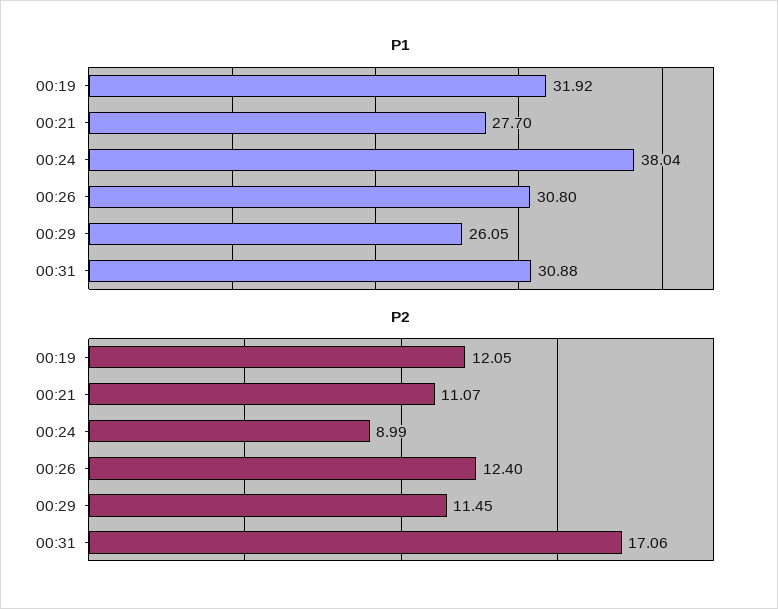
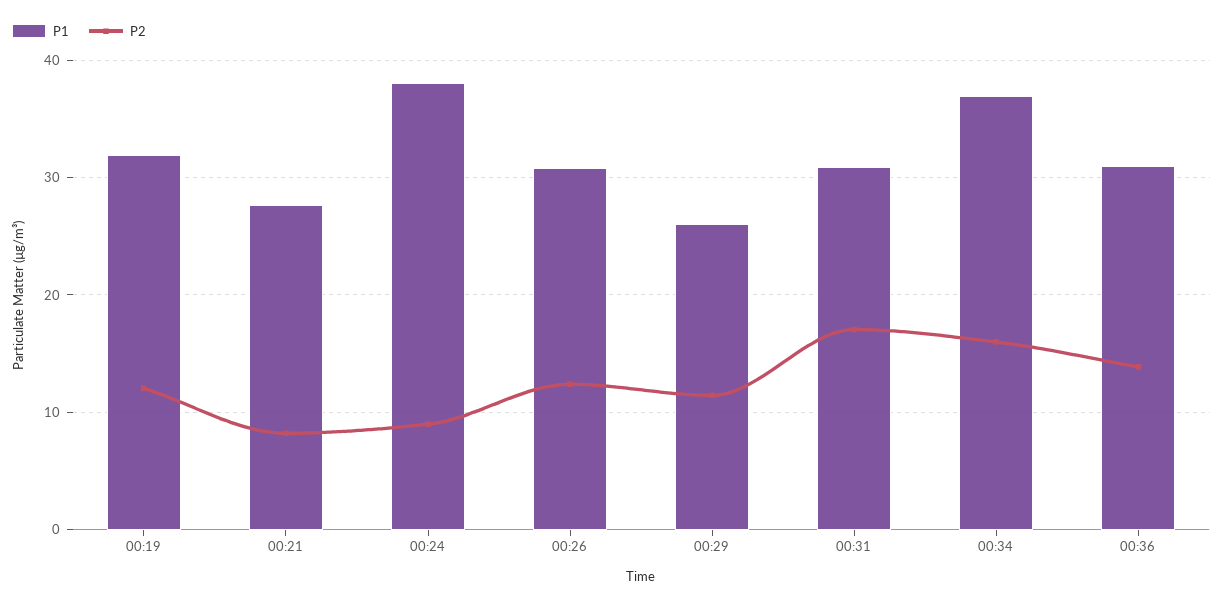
P2, 00:21: 11.07 -> 8
P1, 00:34: none -> 37
P2, 00:34: none -> 16
P1, 00:36: none -> 31
P2, 00:36: none -> 14

